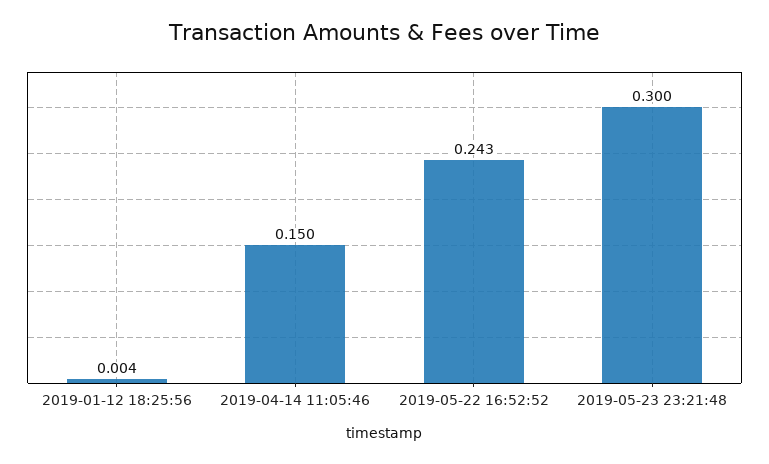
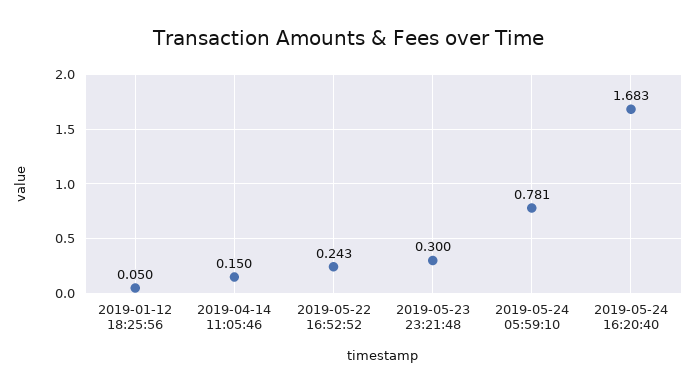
2019-01-12 18:25:56: 0.004 -> 0.05
2019-05-24 05:59:10: none -> 0.781
2019-05-24 16:20:40: none -> 1.683

